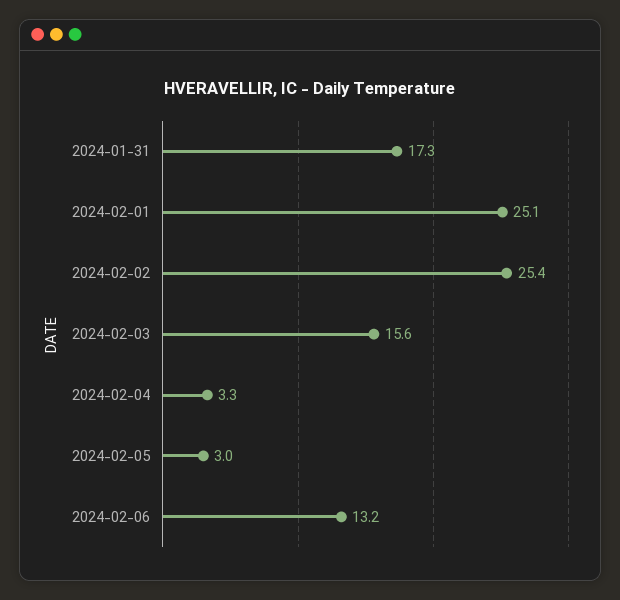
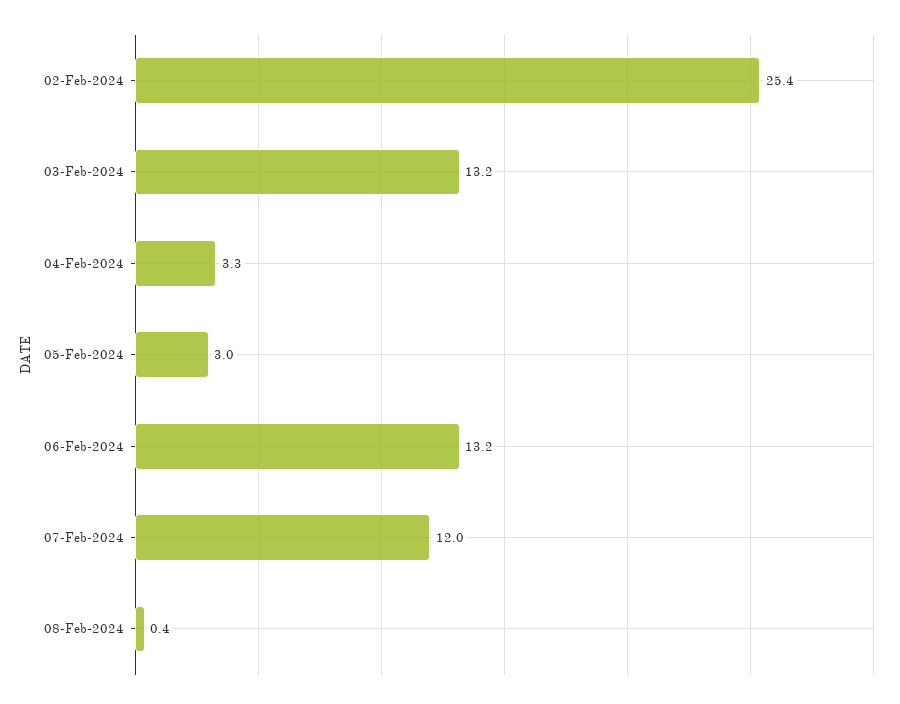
2024-01-31: 17.3 -> none
2024-02-01: 25.1 -> none
2024-02-03: 15.6 -> 13.2
07-Feb-2024: none -> 12
08-Feb-2024: none -> 0.4

